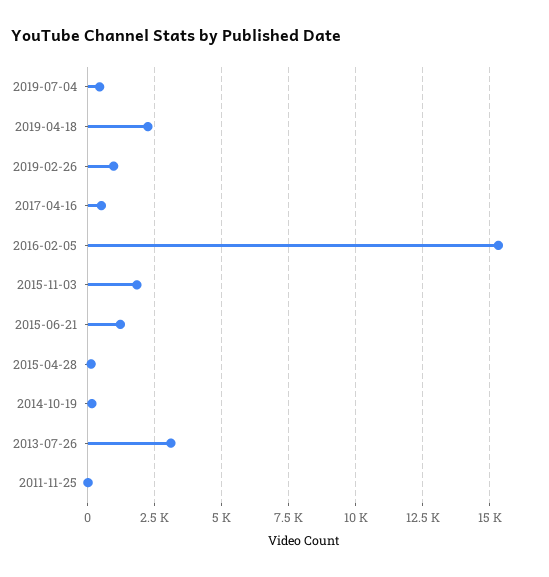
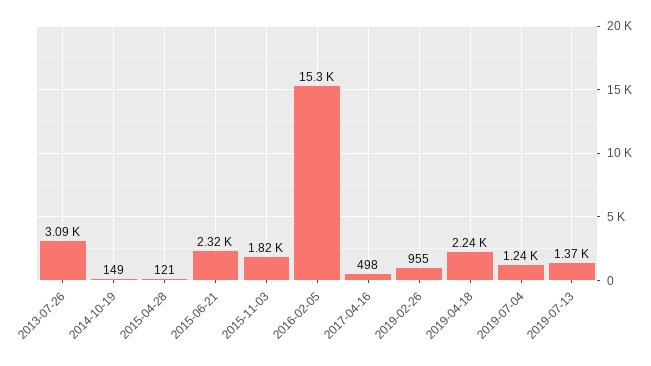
2019-07-04: 500 -> 1240
2015-06-21: 1250 -> 2320
2011-11-25: 0 -> none
2019-07-13: none -> 1370

